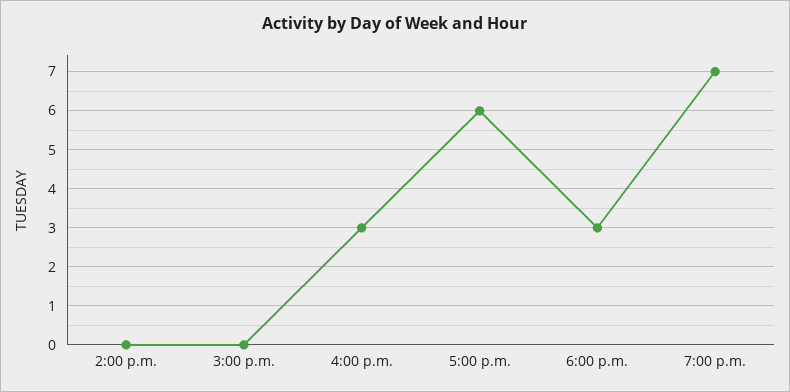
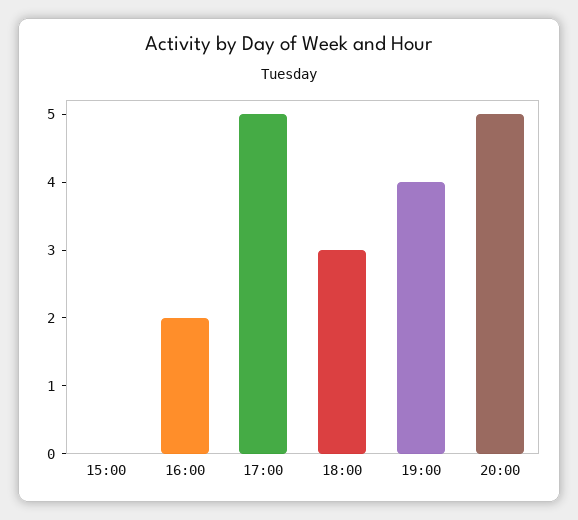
2:00 p.m.: 0 -> none
4:00 p.m.: 3 -> 2
5:00 p.m.: 6 -> 5
7:00 p.m.: 7 -> 4
20:00: none -> 5

